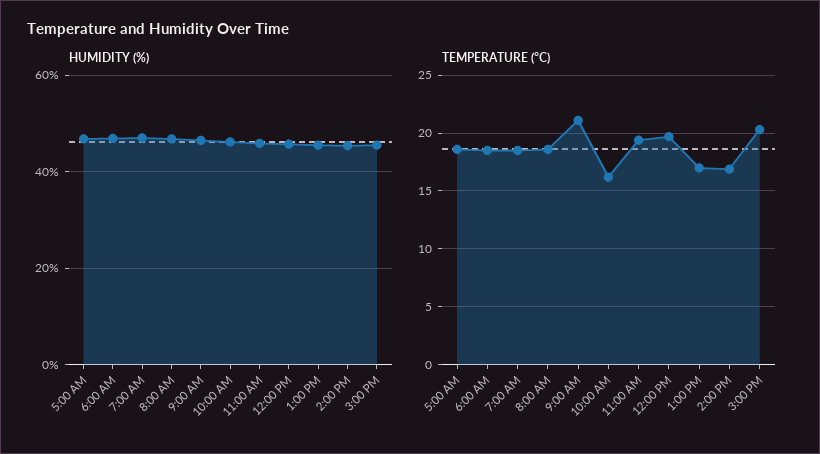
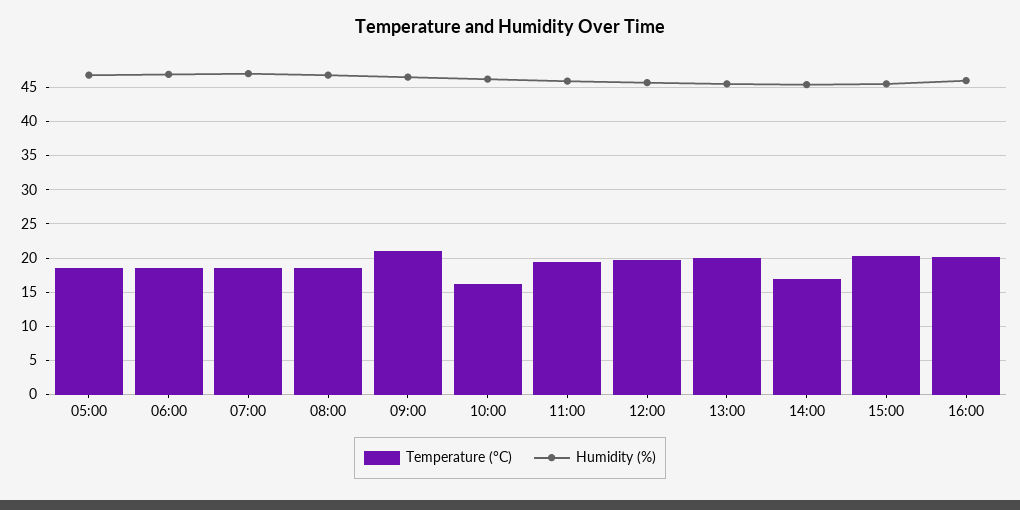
TEMPERATURE (°C), 1:00 PM: 17 -> 20
TEMPERATURE (°C), 16:00: none -> 20
HUMIDITY (%), 16:00: none -> 46

